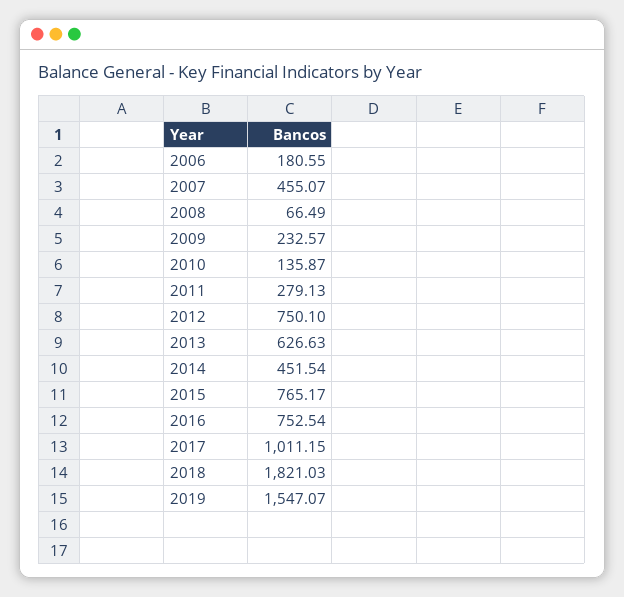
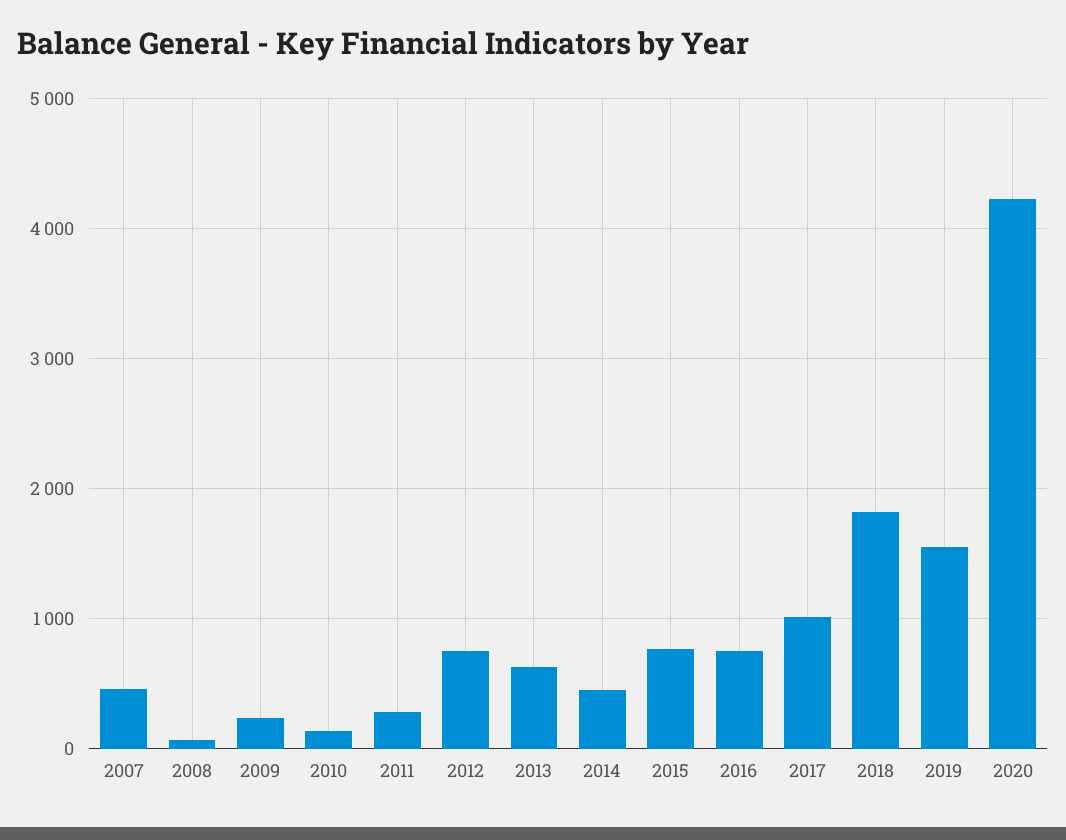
2006: 180.55 -> none
2020: none -> 4200

